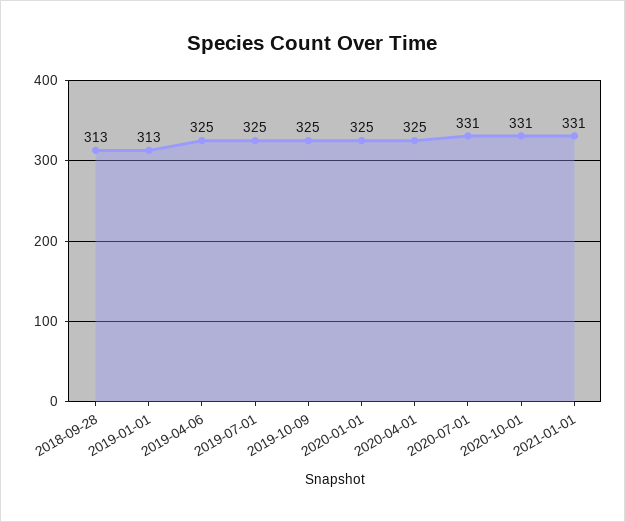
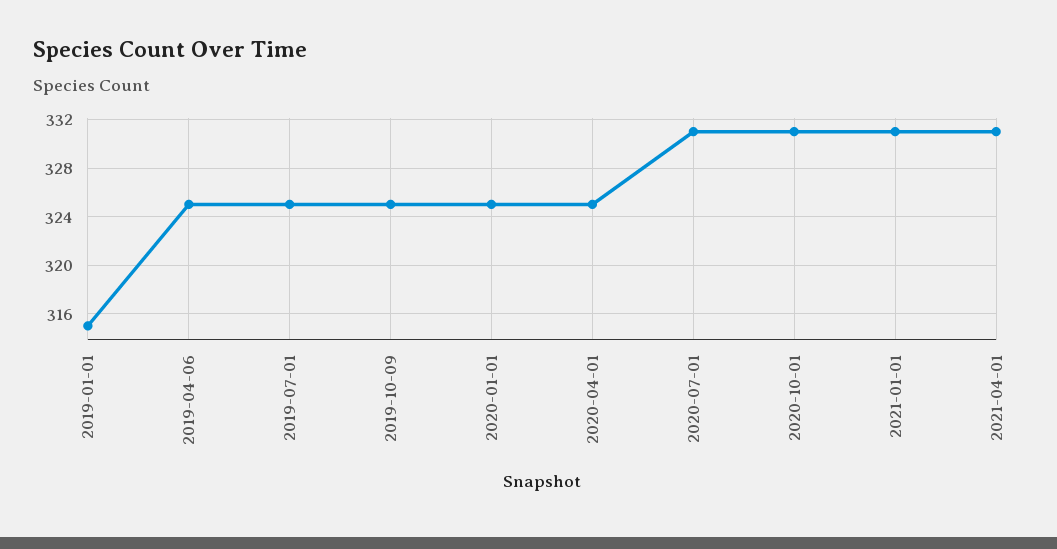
2018-09-28: 313 -> none
2019-01-01: 313 -> 315
2021-04-01: none -> 331

